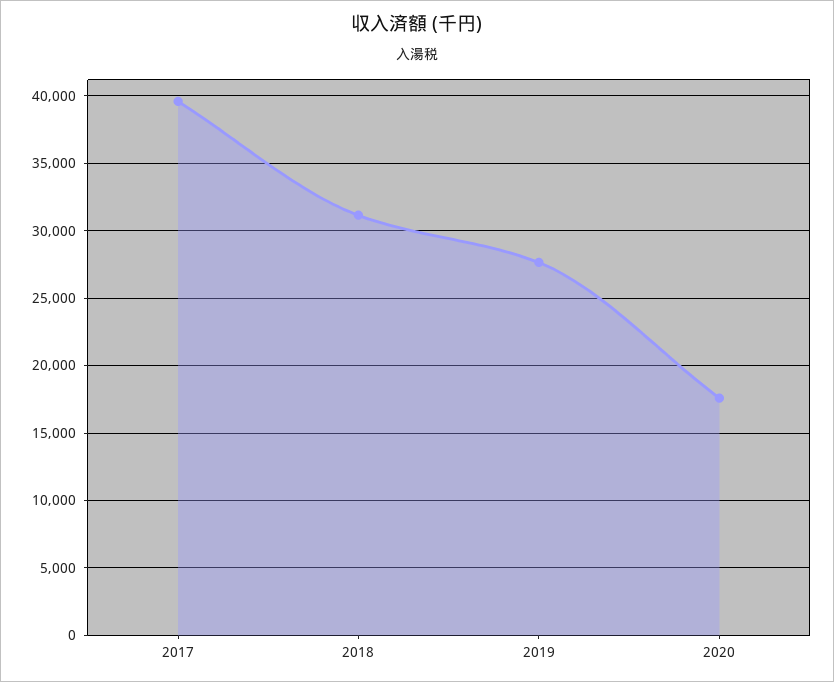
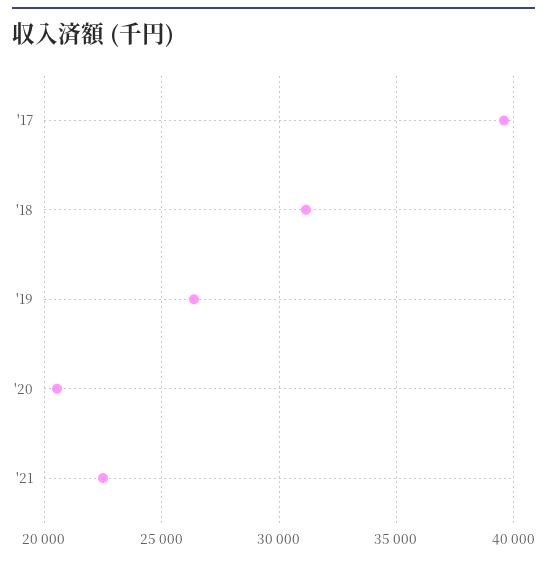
2019: 27500 -> 26500
2020: 17500 -> 20500
'21: none -> 22500

